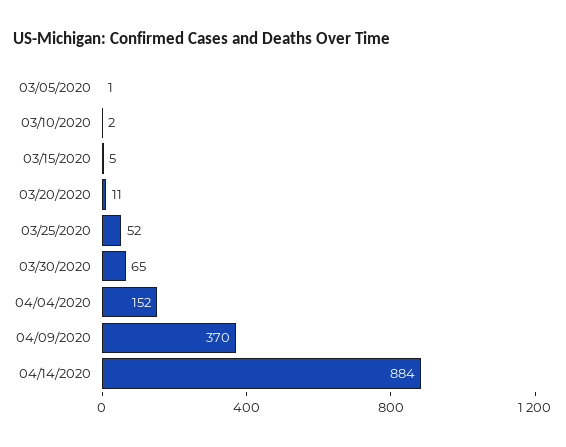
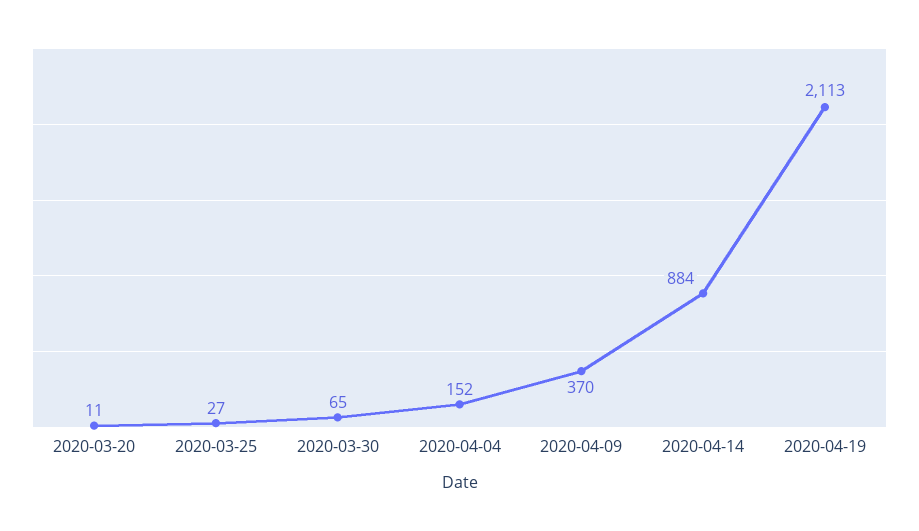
03/05/2020: 1 -> none
03/10/2020: 2 -> none
03/15/2020: 5 -> none
03/25/2020: 52 -> 27
2020-04-19: none -> 2113

